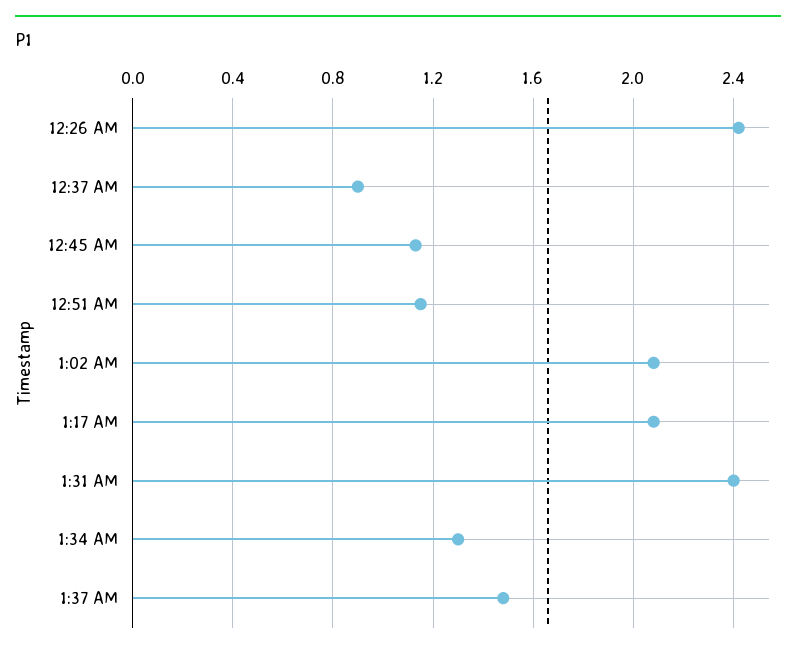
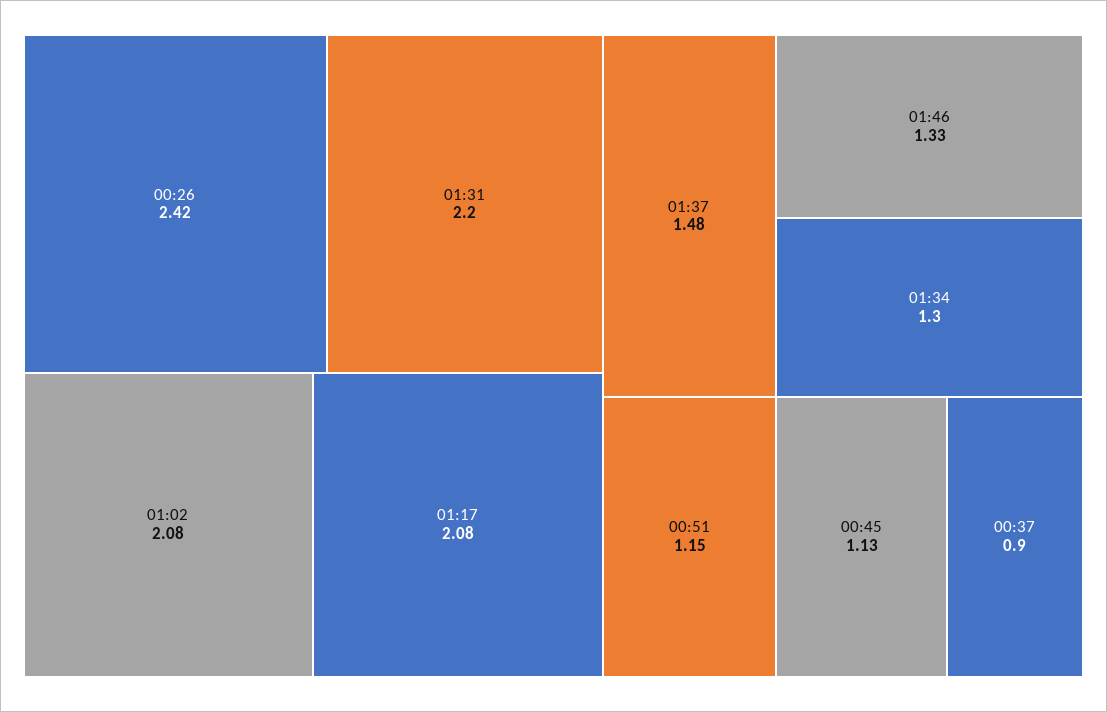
1:31 AM: 2.4 -> 2.2
01:46: none -> 1.33

